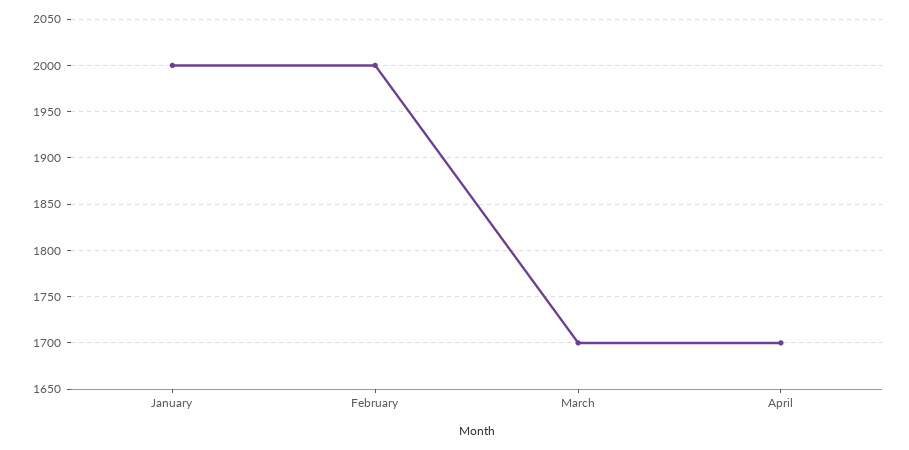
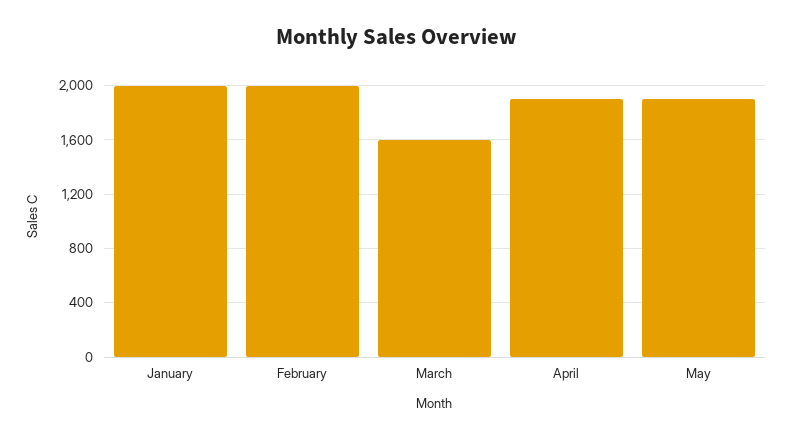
March: 1700 -> 1600
April: 1700 -> 1900
May: none -> 1900

